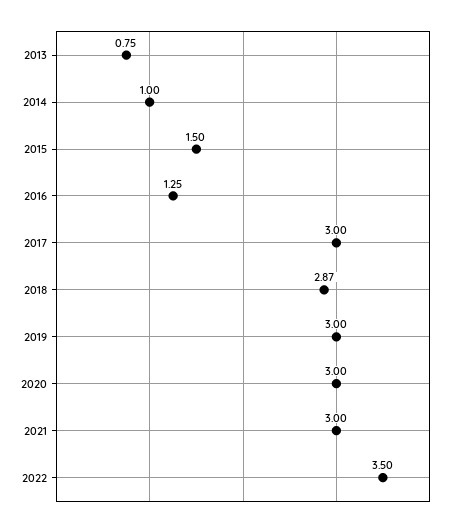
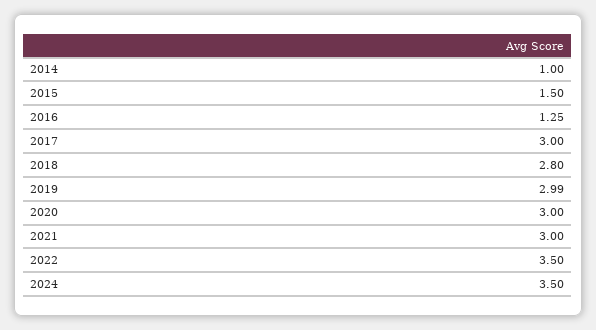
2013: 0.75 -> none
2018: 2.87 -> 2.8
2019: 3 -> 2.99
2024: none -> 3.5

